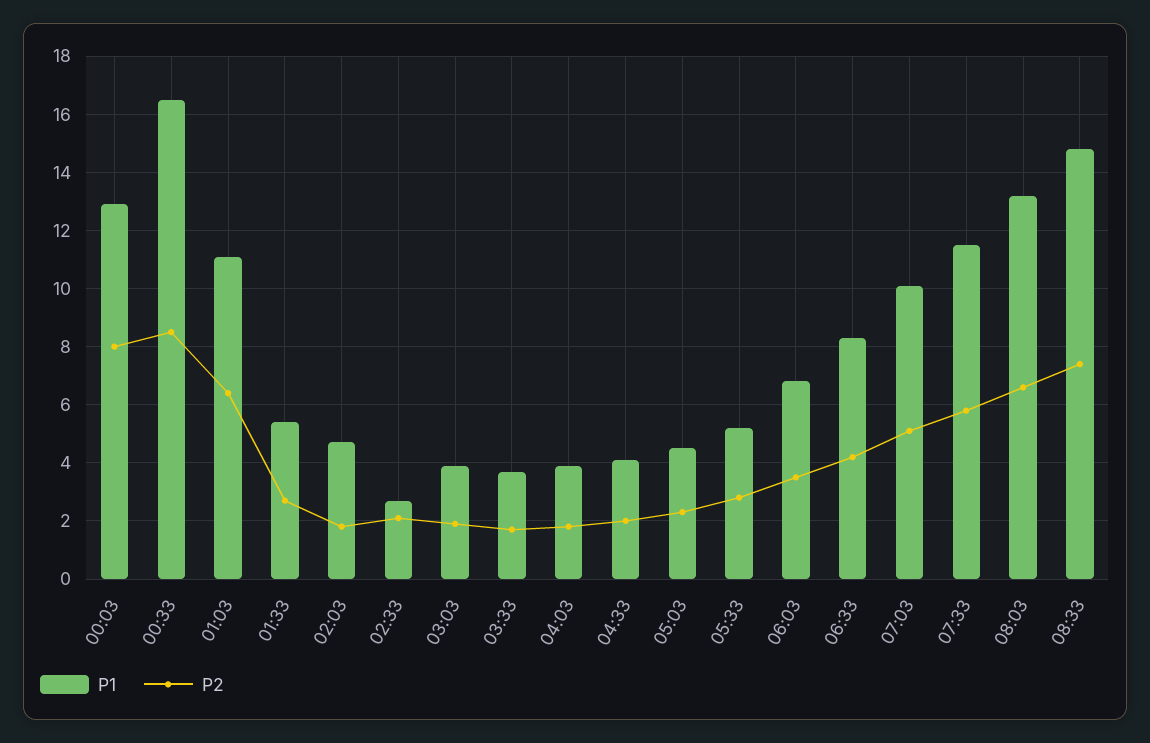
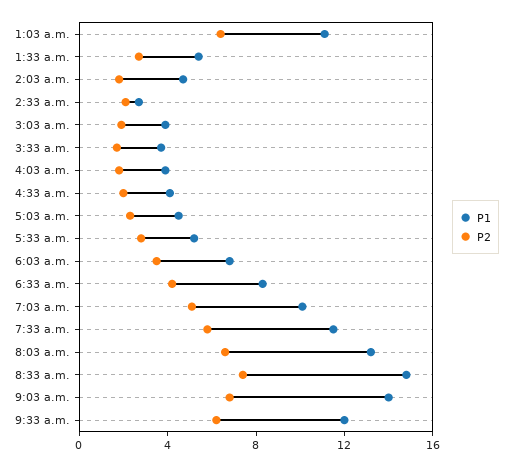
P1, 00:03: 13 -> none
P2, 00:03: 8 -> none
P1, 00:33: 16.5 -> none
P2, 00:33: 8.5 -> none
P1, 9:03 a.m.: none -> 14
P2, 9:03 a.m.: none -> 7
P1, 9:33 a.m.: none -> 12
P2, 9:33 a.m.: none -> 6

